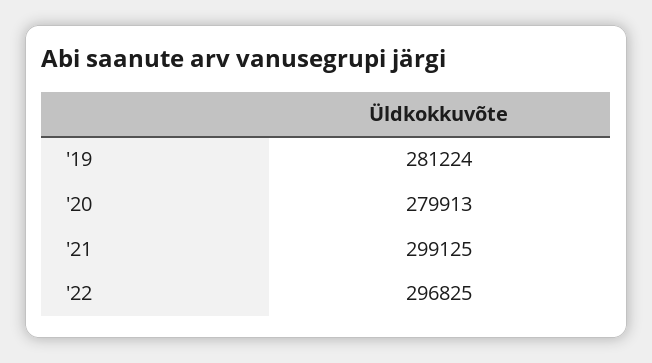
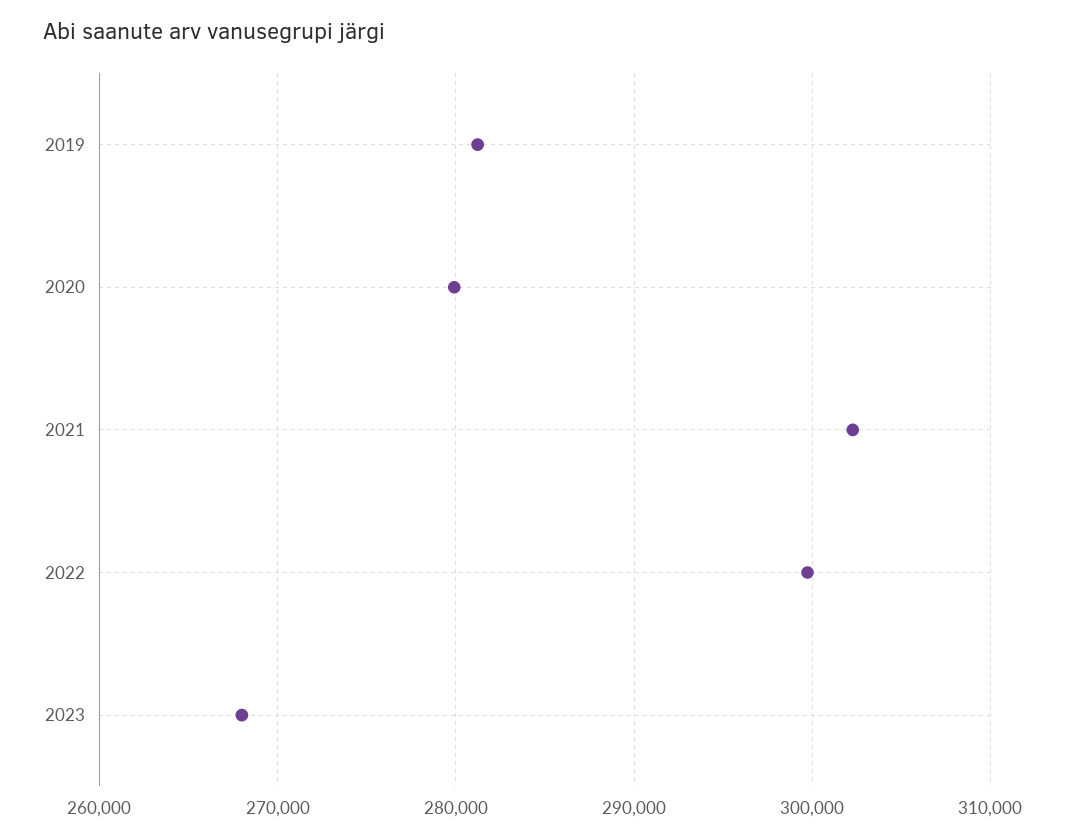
'21: 299125 -> 302000
'22: 296825 -> 300000
2023: none -> 268000

